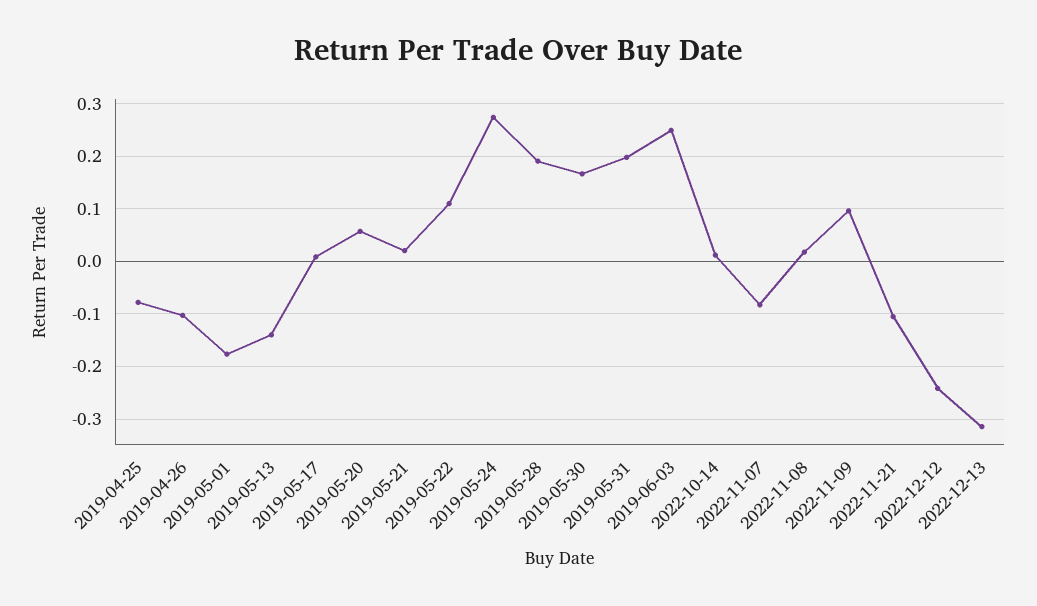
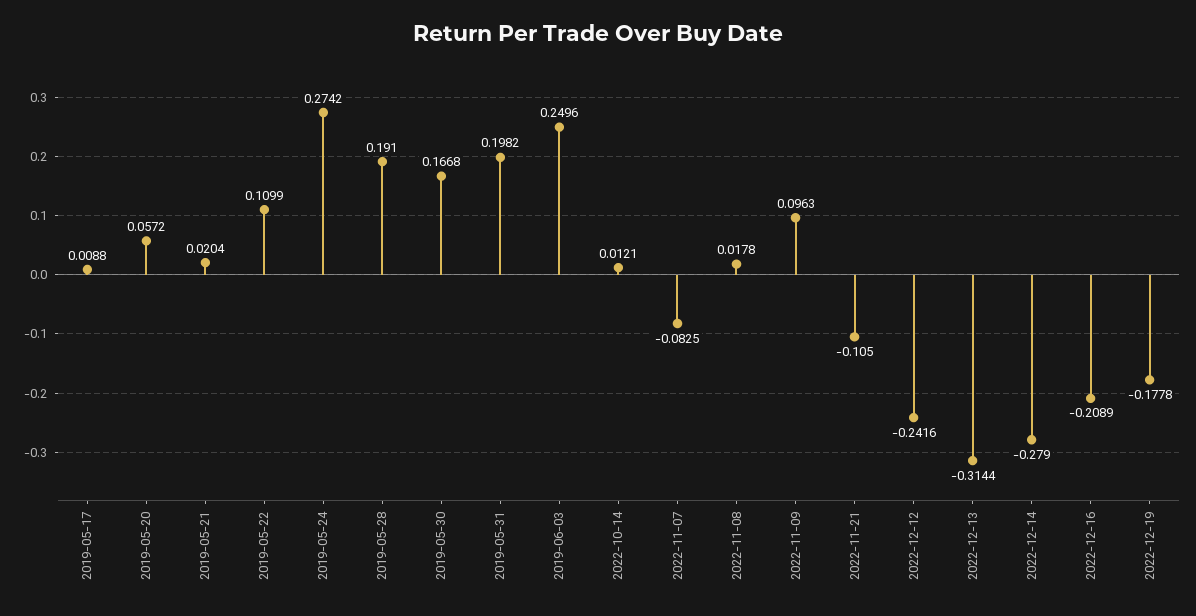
2019-04-25: -0.08 -> none
2019-04-26: -0.1 -> none
2019-05-01: -0.18 -> none
2019-05-13: -0.14 -> none
2022-12-14: none -> -0.279
2022-12-16: none -> -0.2089
2022-12-19: none -> -0.1778

